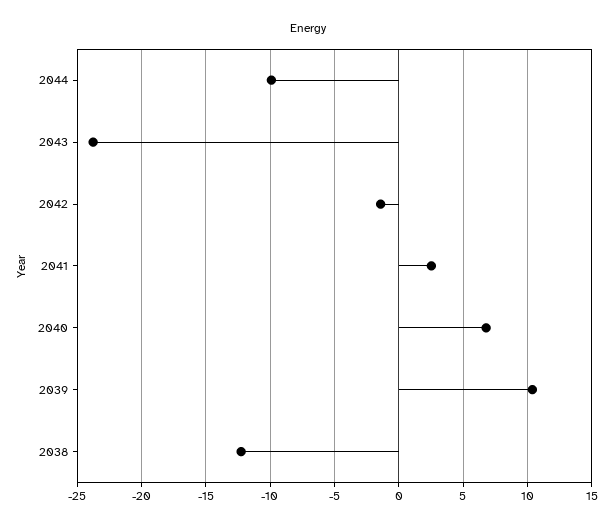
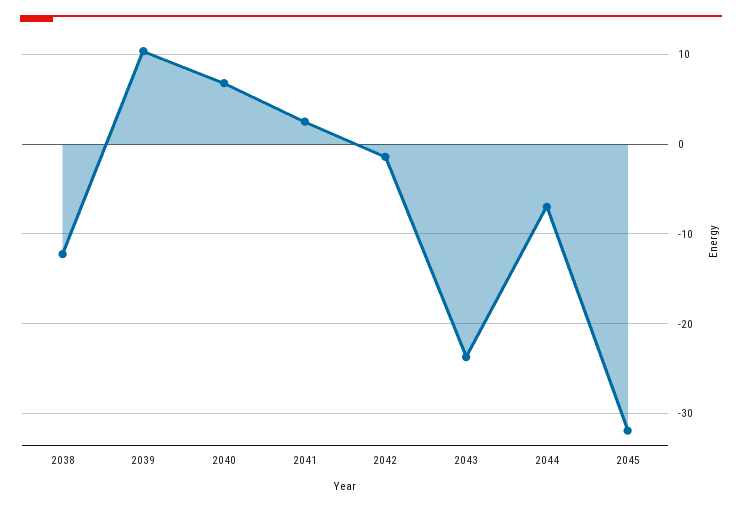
2044: -10 -> -7
2045: none -> -32

